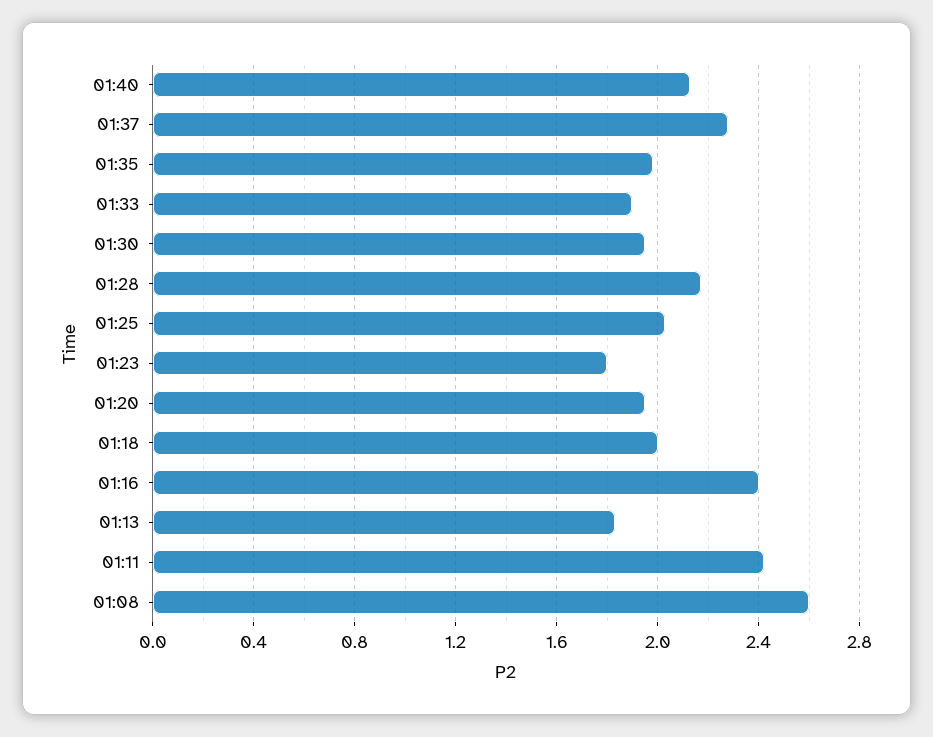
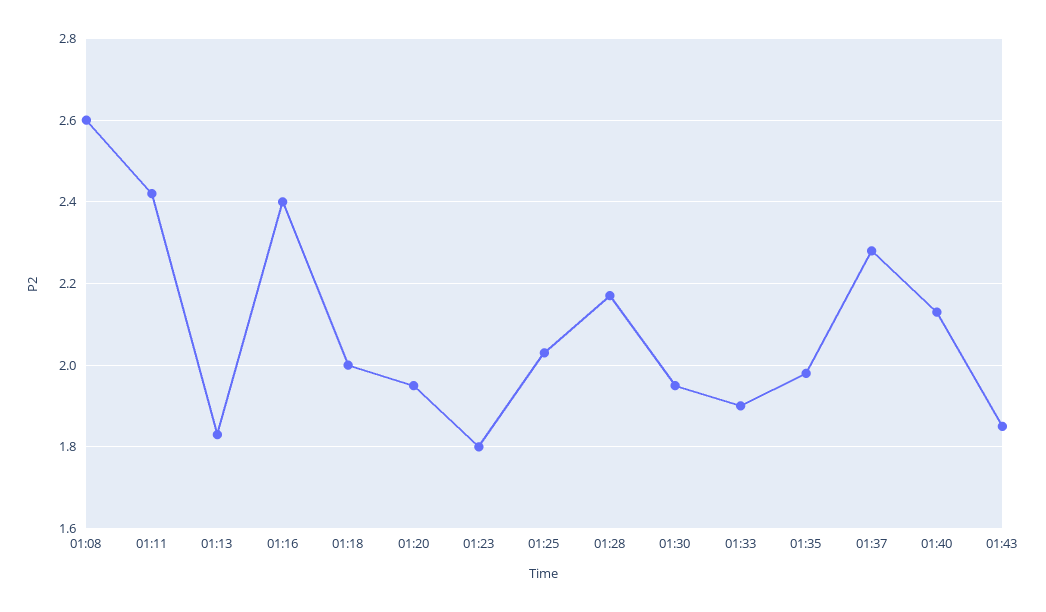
01:43: none -> 1.85

